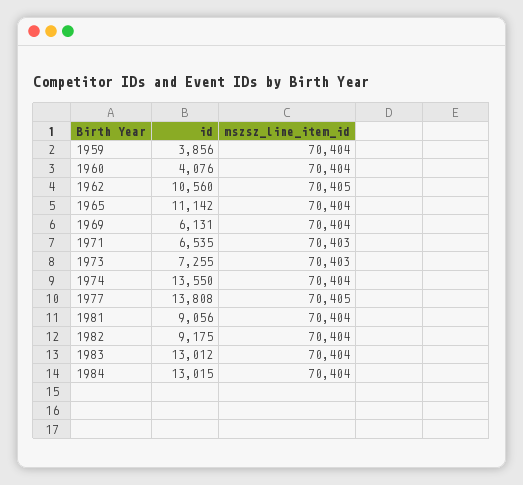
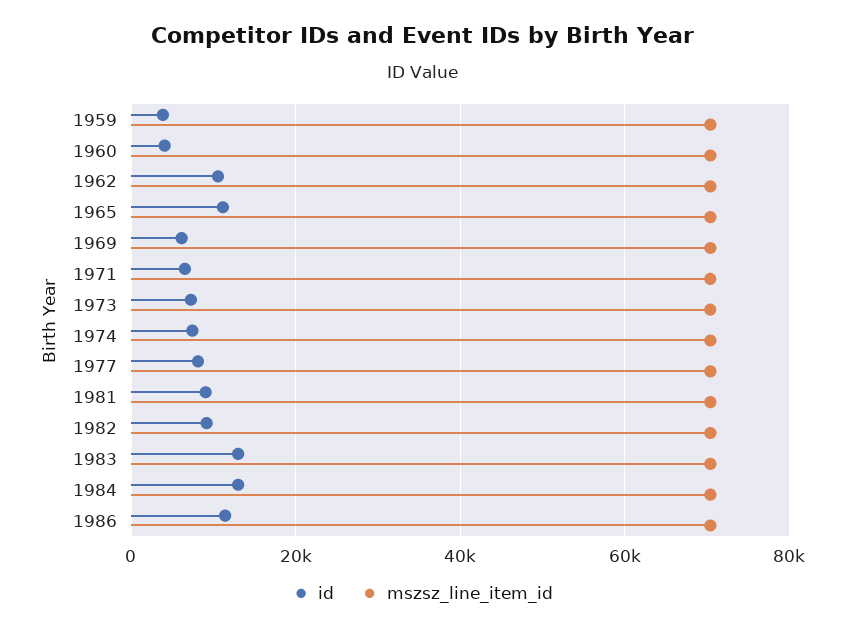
id, 1974: 13550 -> 8000
id, 1977: 13808 -> 8000
id, 1986: none -> 12000
mszsz_line_item_id, 1986: none -> 70000

